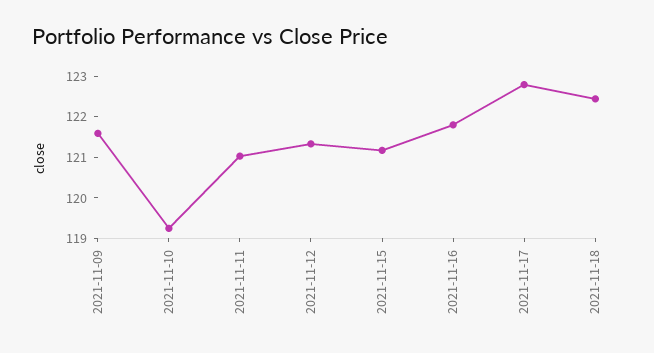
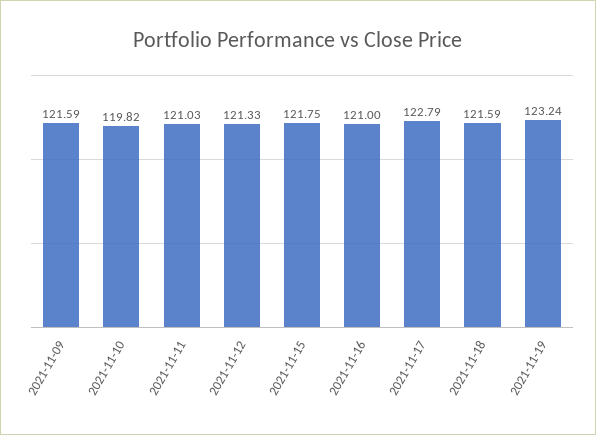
2021-11-10: 119.2 -> 119.82
2021-11-15: 121.2 -> 121.75
2021-11-16: 121.8 -> 121
2021-11-18: 122.4 -> 121.59
2021-11-19: none -> 123.24

